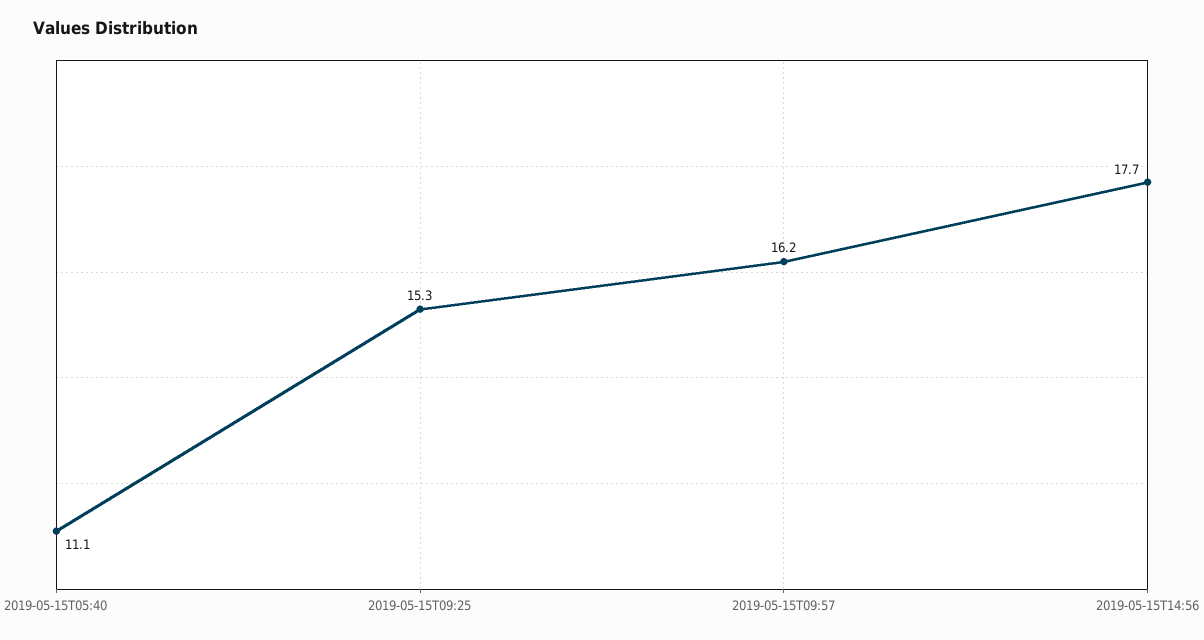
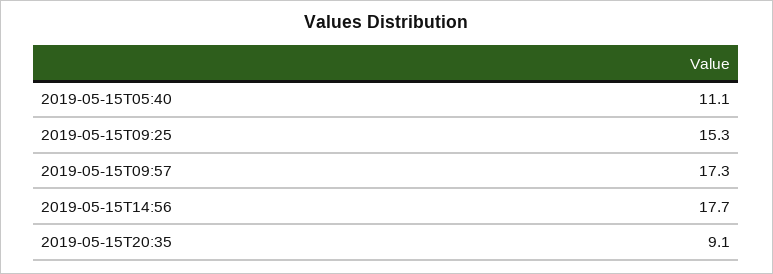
2019-05-15T09:57: 16.2 -> 17.3
2019-05-15T20:35: none -> 9.1

